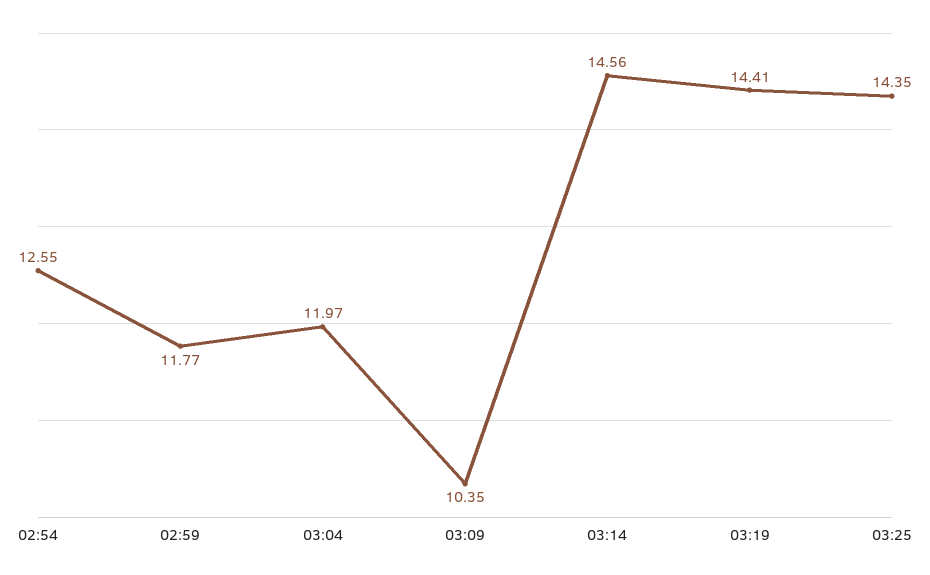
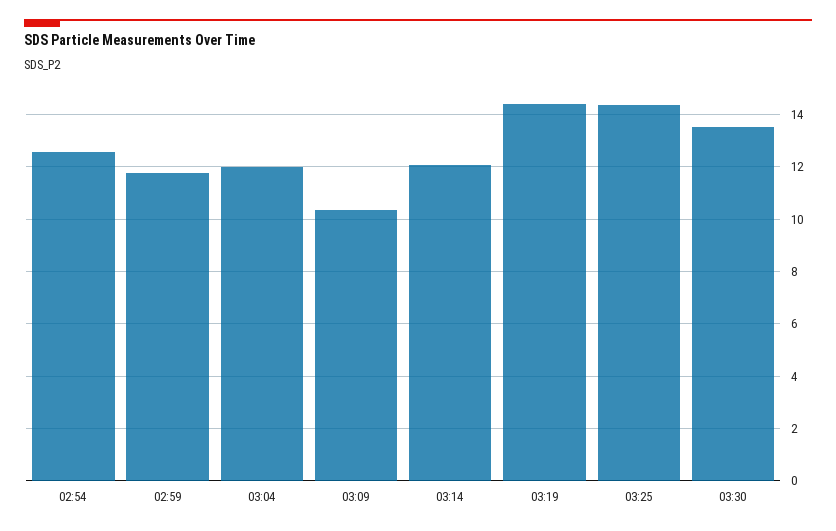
03:14: 14.56 -> 12
03:30: none -> 13.5

